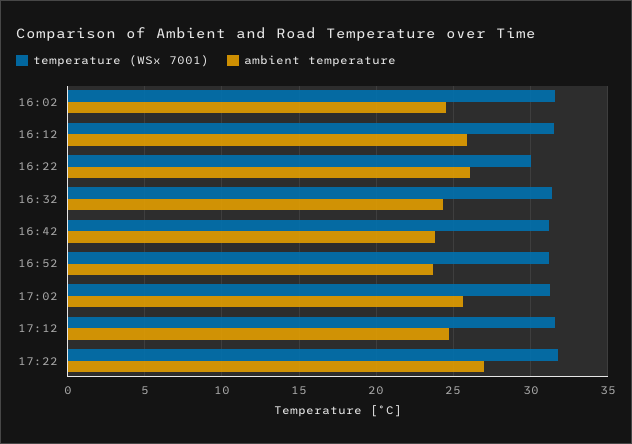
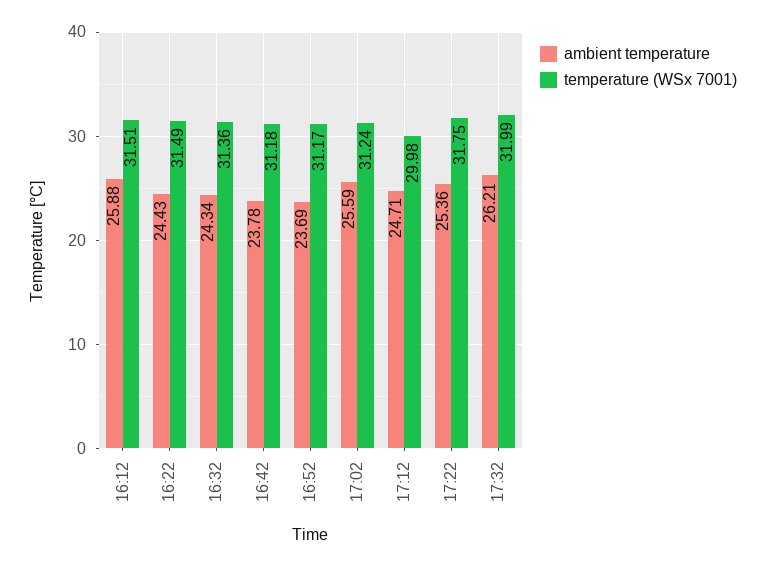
temperature (WSx 7001), 16:02: 31.5 -> none
ambient temperature, 16:02: 24.5 -> none
temperature (WSx 7001), 16:22: 30 -> 31.49
ambient temperature, 16:22: 26 -> 24.43
temperature (WSx 7001), 17:12: 31.5 -> 29.98
ambient temperature, 17:22: 27 -> 25.36
ambient temperature, 17:32: none -> 26.21
temperature (WSx 7001), 17:32: none -> 31.99

